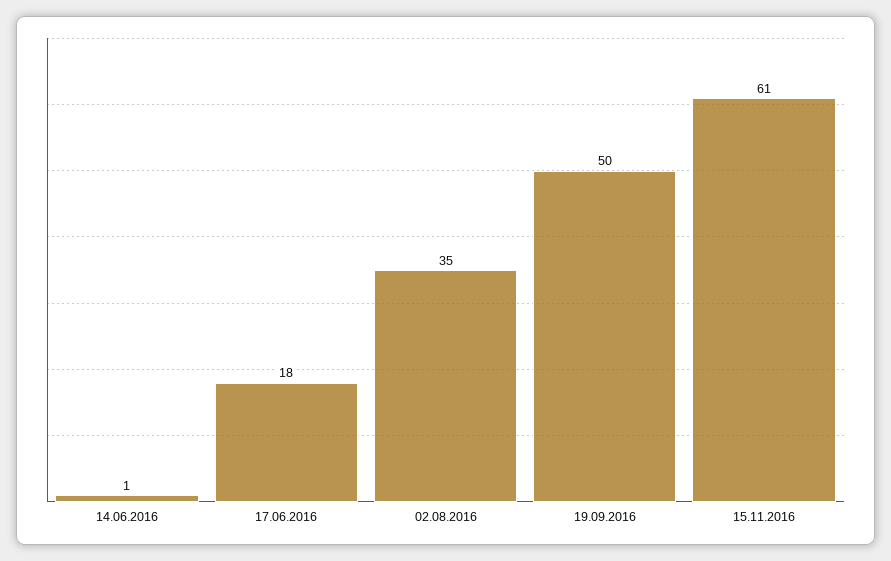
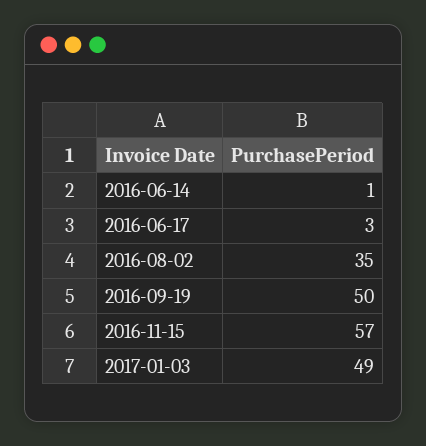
17.06.2016: 18 -> 3
15.11.2016: 61 -> 57
2017-01-03: none -> 49

